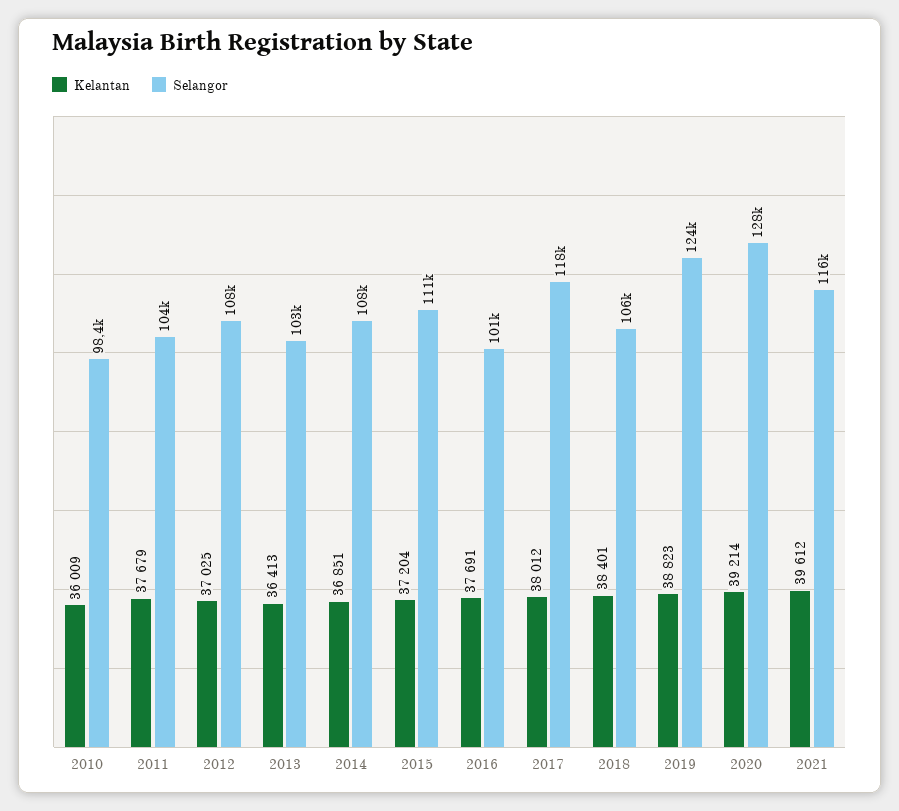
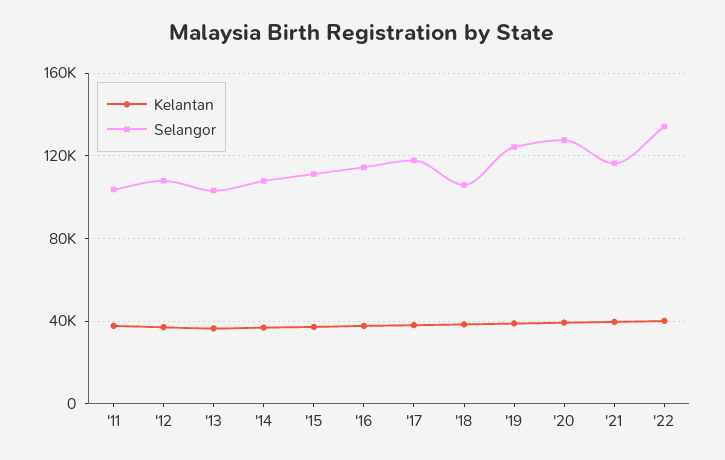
Kelantan, 2010: 36009 -> none
Selangor, 2010: 98400 -> none
Selangor, 2016: 101000 -> 115000
Kelantan, '22: none -> 40000
Selangor, '22: none -> 135000

